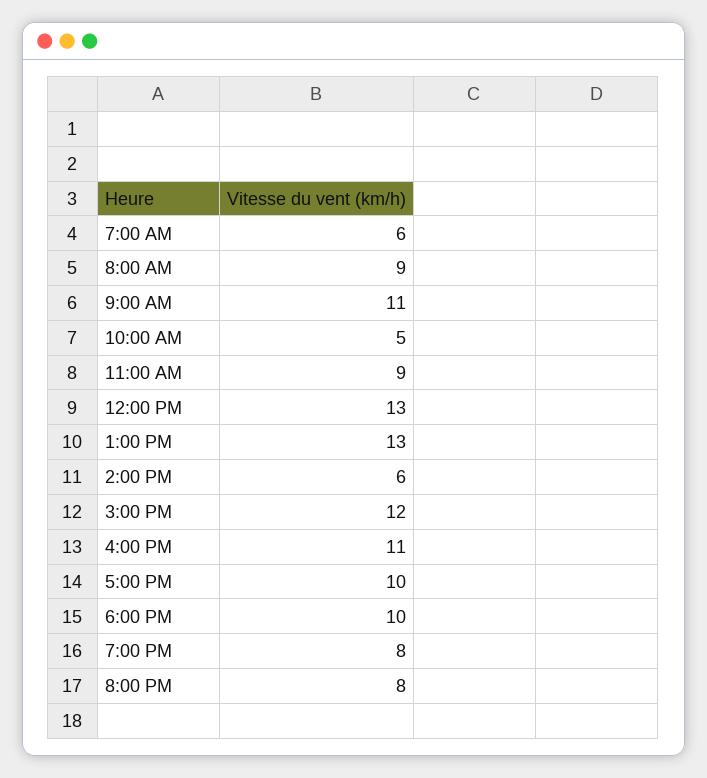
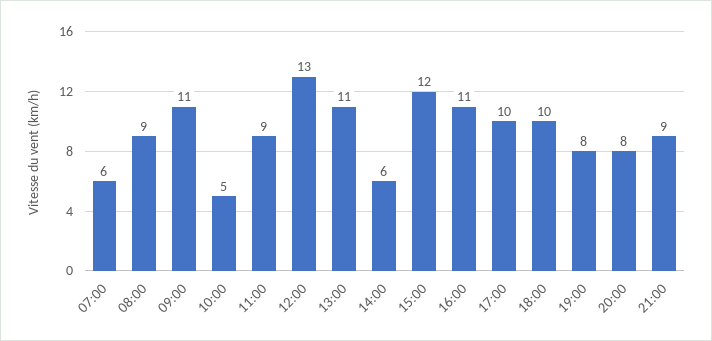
1:00 PM: 13 -> 11
21:00: none -> 9

